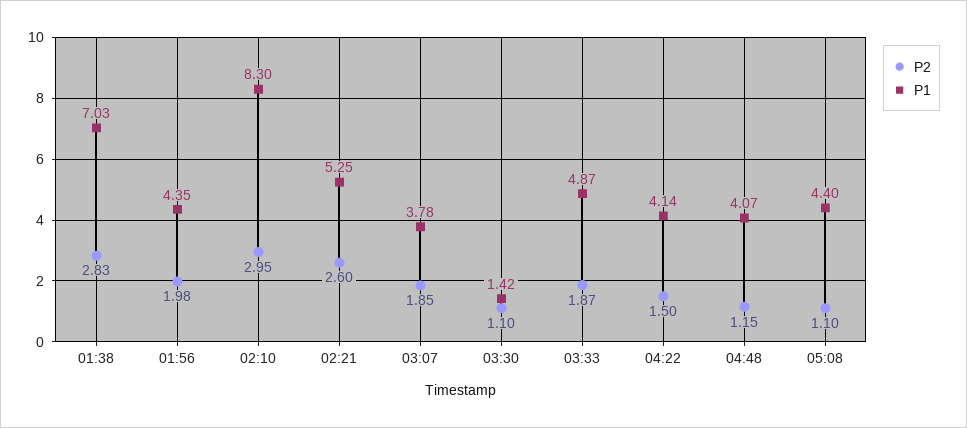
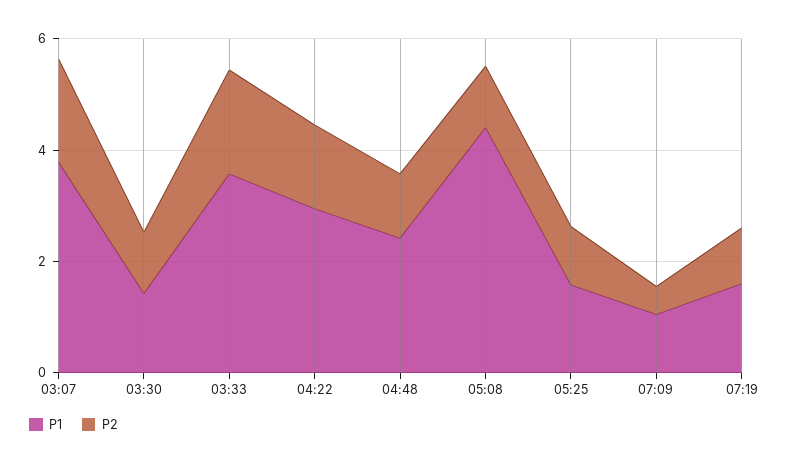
P2, 01:38: 2.83 -> none
P1, 01:38: 7.03 -> none
P2, 01:56: 1.98 -> none
P1, 01:56: 4.35 -> none
P2, 02:10: 2.95 -> none
P1, 02:10: 8.3 -> none
P2, 02:21: 2.6 -> none
P1, 02:21: 5.25 -> none
P1, 03:33: 4.87 -> 3.5
P1, 04:22: 4.14 -> 3
P1, 04:48: 4.07 -> 2.5
P1, 05:25: none -> 1.5
P2, 05:25: none -> 1
P1, 07:09: none -> 1
P2, 07:09: none -> 0.5
P1, 07:19: none -> 1.5
P2, 07:19: none -> 1

